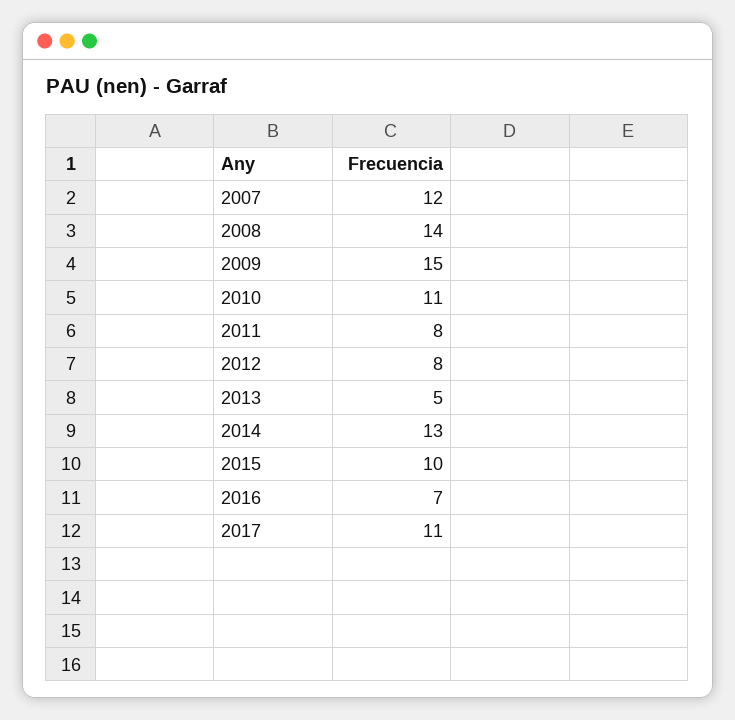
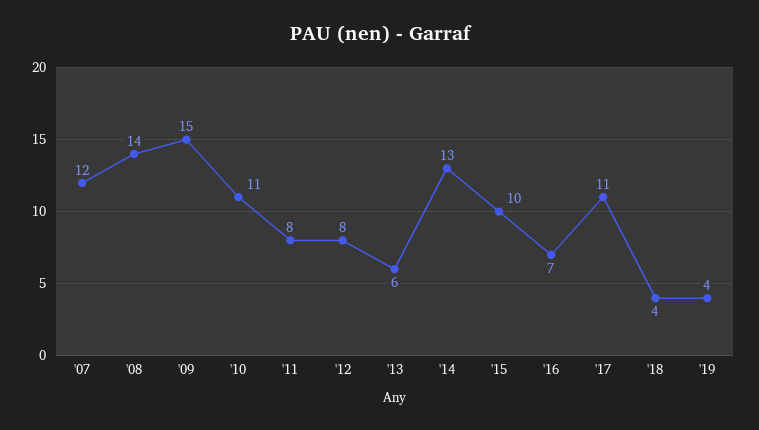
2013: 5 -> 6
'18: none -> 4
'19: none -> 4

